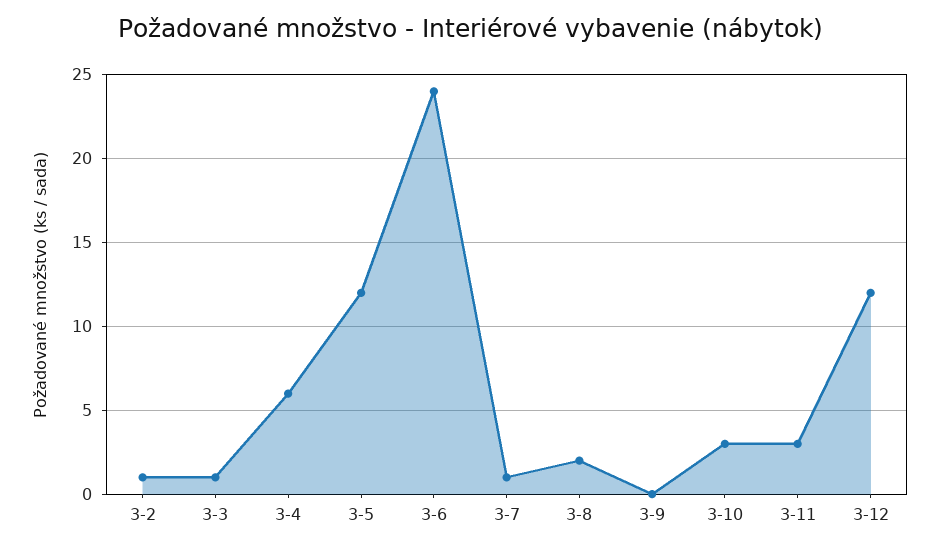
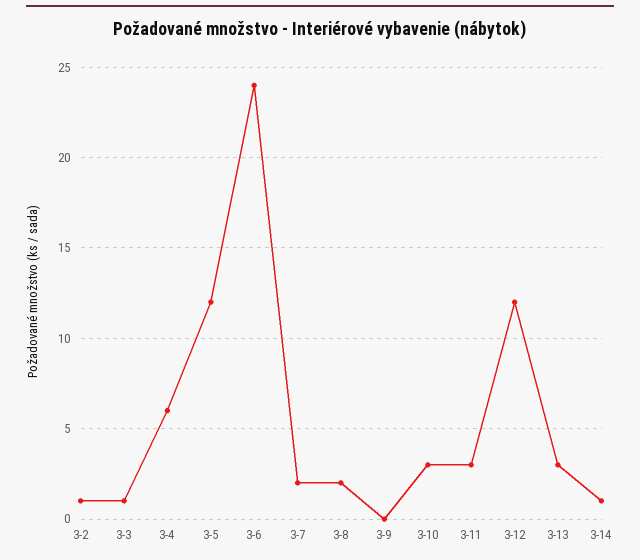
3-7: 1 -> 2
3-13: none -> 3
3-14: none -> 1

